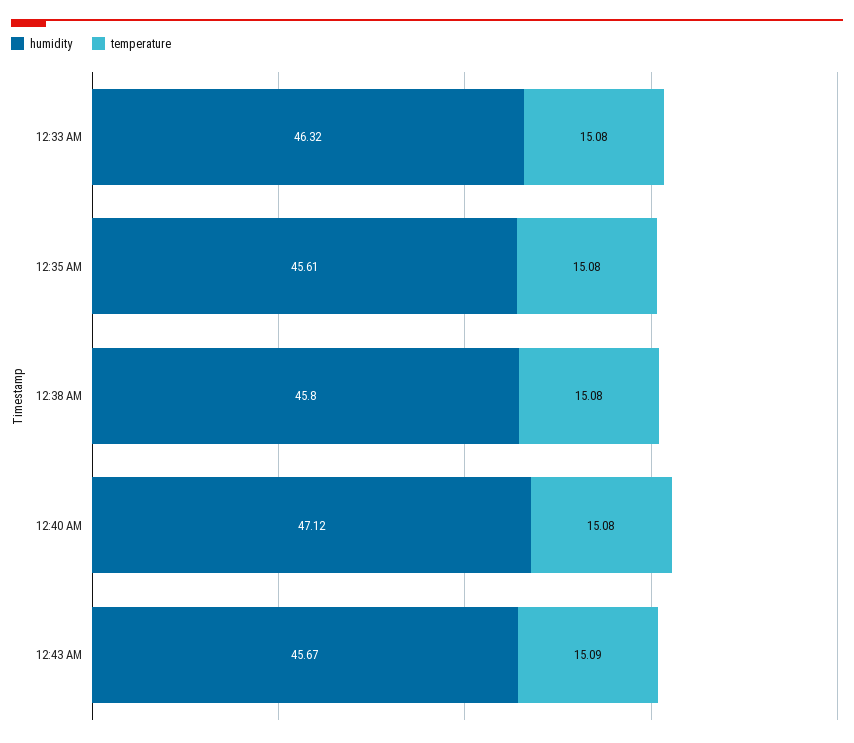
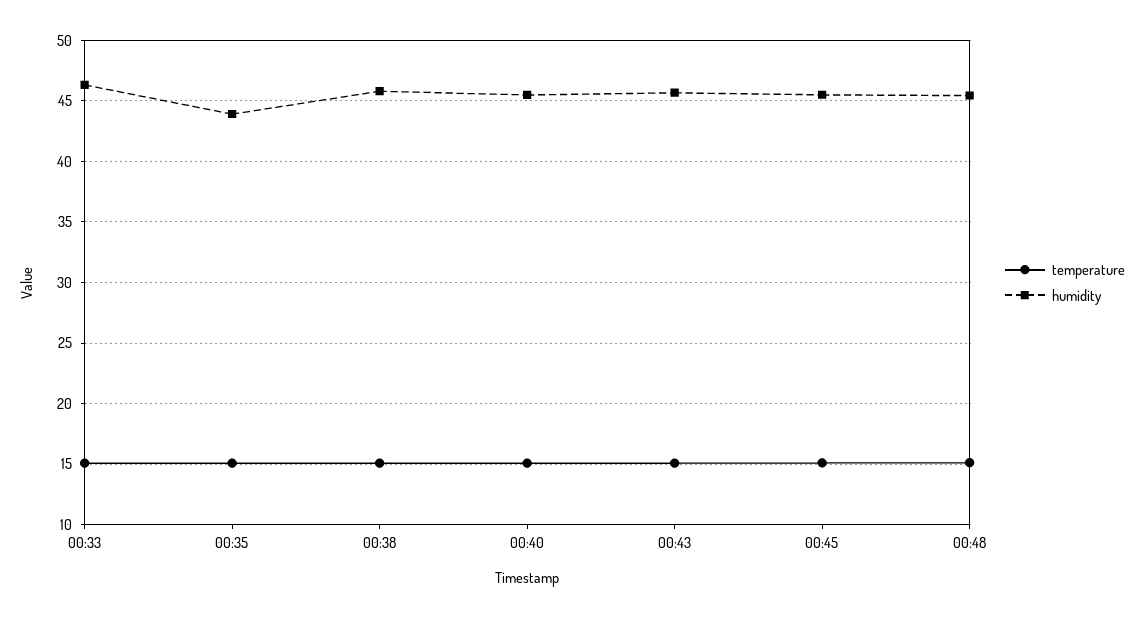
humidity, 12:35 AM: 45.61 -> 44
humidity, 12:40 AM: 47.12 -> 45.5
temperature, 00:45: none -> 15
humidity, 00:45: none -> 45.5
temperature, 00:48: none -> 15
humidity, 00:48: none -> 45.5

